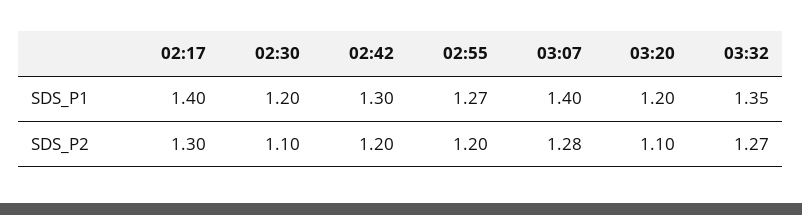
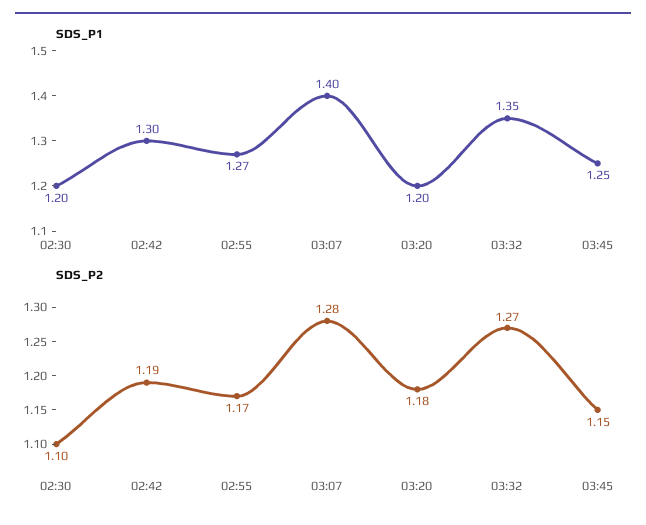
SDS_P1, 02:17: 1.4 -> none
SDS_P2, 02:17: 1.3 -> none
SDS_P2, 02:42: 1.2 -> 1.19
SDS_P2, 02:55: 1.2 -> 1.17
SDS_P2, 03:20: 1.1 -> 1.18
SDS_P1, 03:45: none -> 1.25
SDS_P2, 03:45: none -> 1.15

